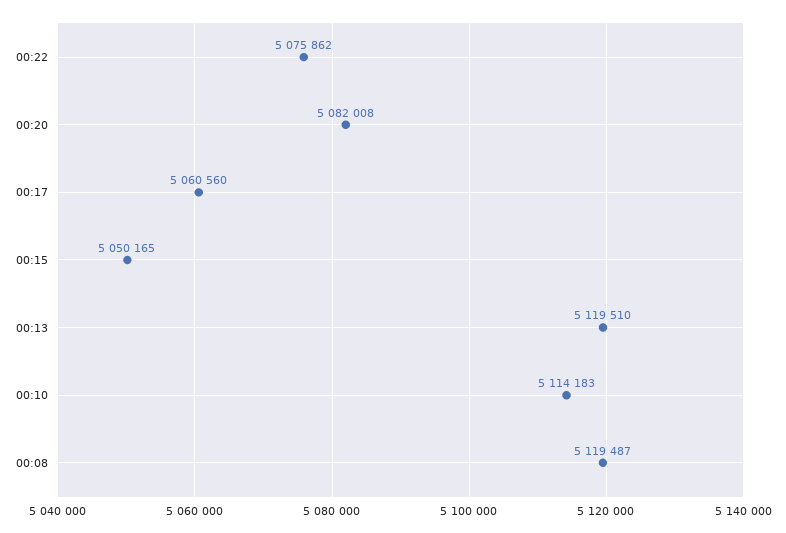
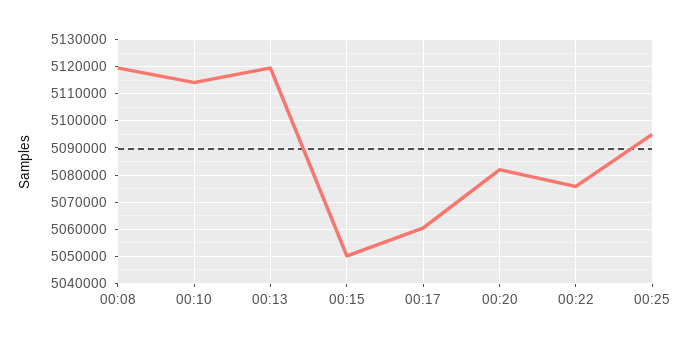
00:25: none -> 5095000

